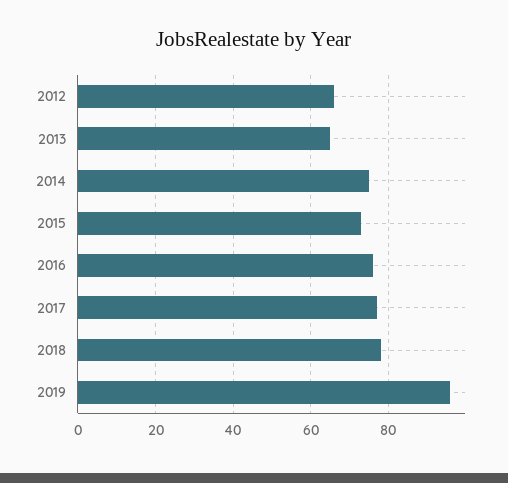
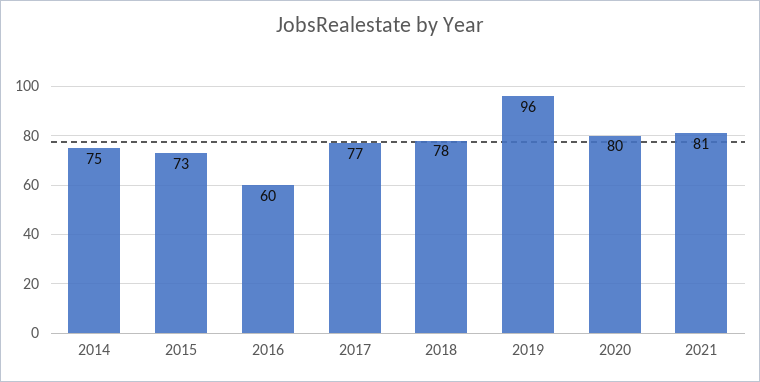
2012: 65 -> none
2013: 65 -> none
2016: 75 -> 60
2020: none -> 80
2021: none -> 81

